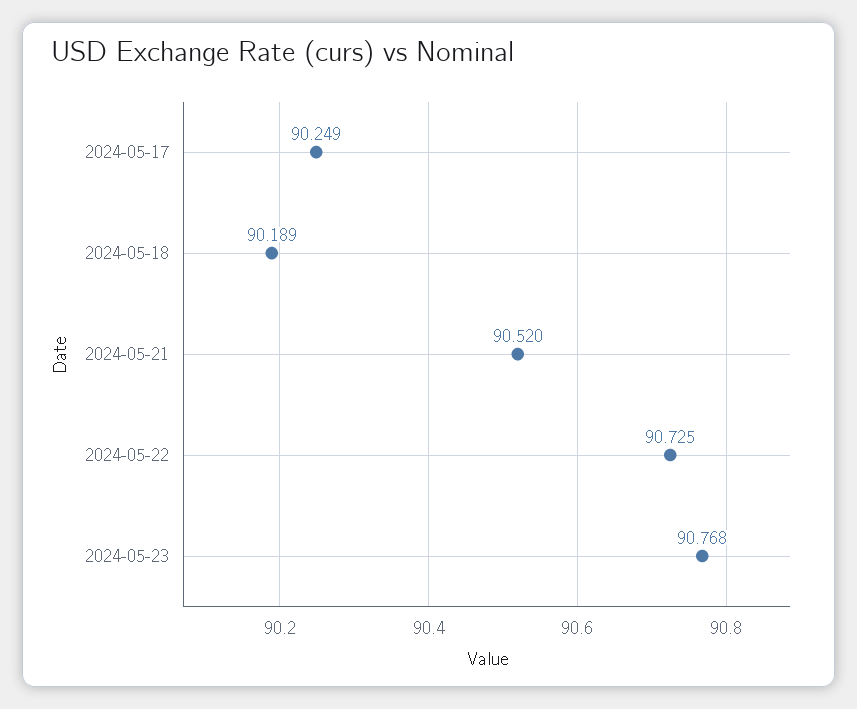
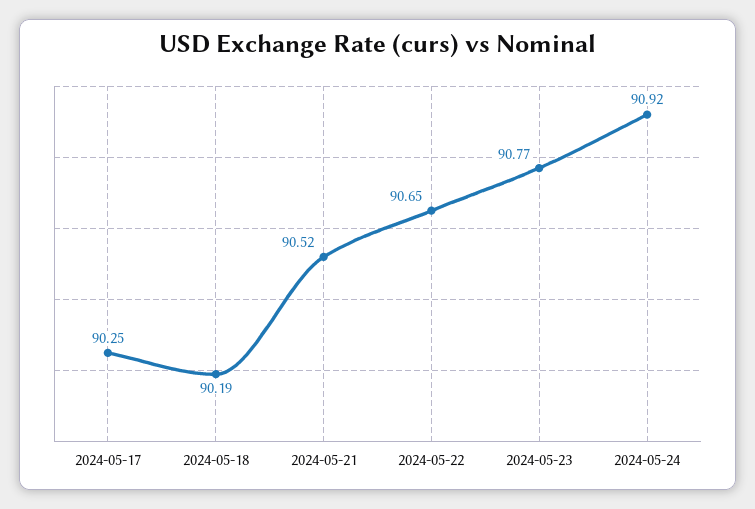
2024-05-22: 90.725 -> 90.65
2024-05-24: none -> 90.92

